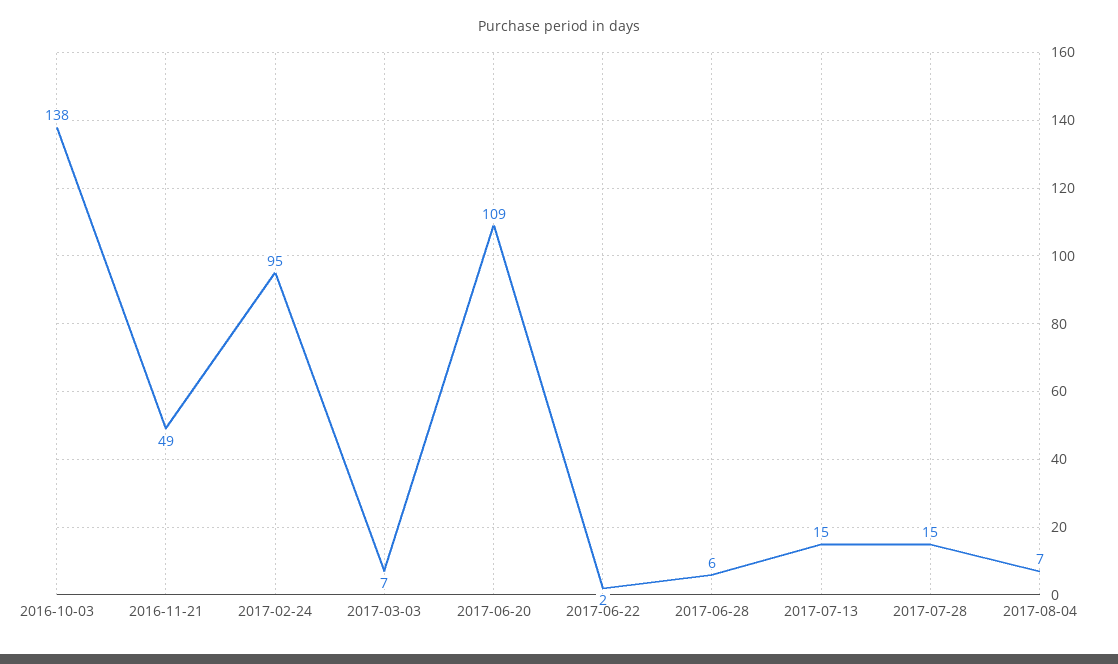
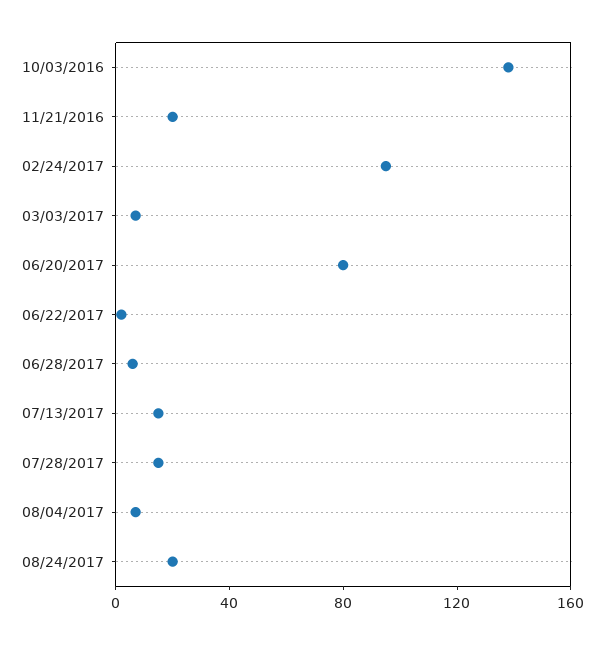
2016-11-21: 49 -> 20
2017-06-20: 109 -> 80
08/24/2017: none -> 20

